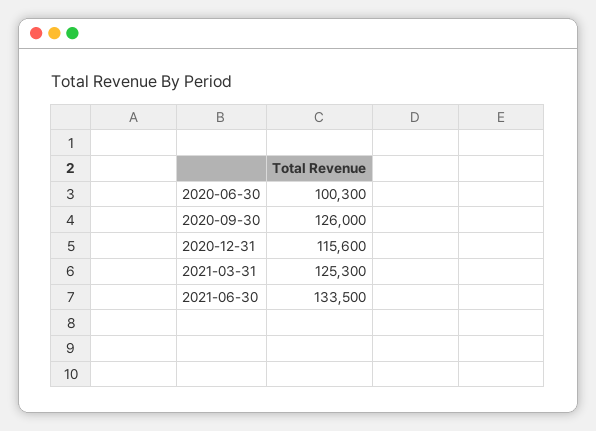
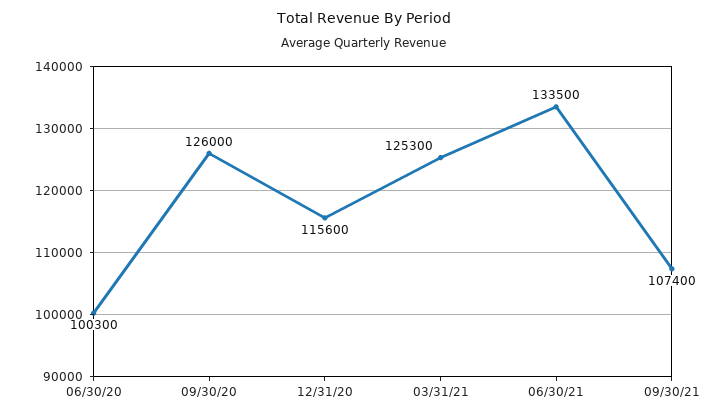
09/30/21: none -> 107400

